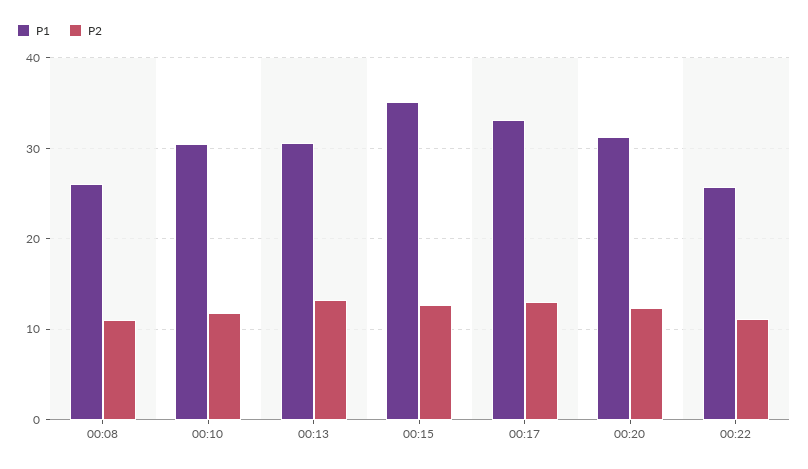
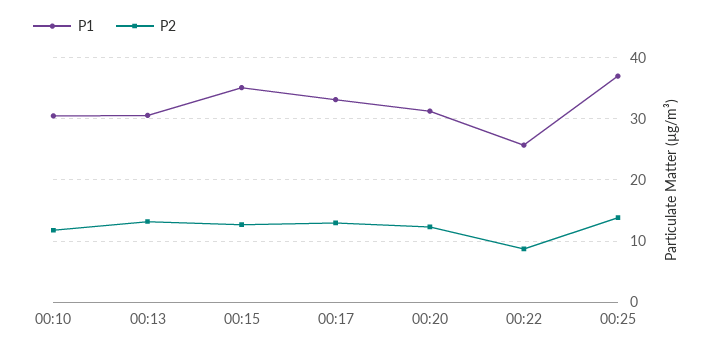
P1, 00:08: 26 -> none
P2, 00:08: 11 -> none
P2, 00:22: 11 -> 9
P1, 00:25: none -> 37
P2, 00:25: none -> 14

